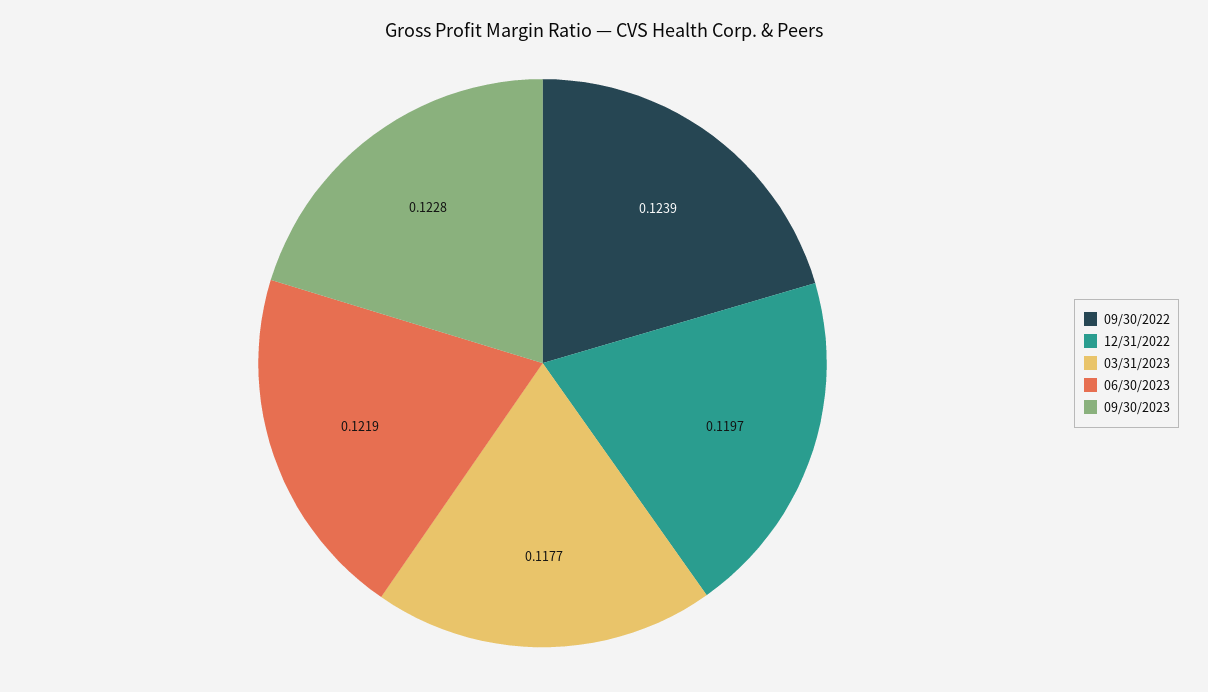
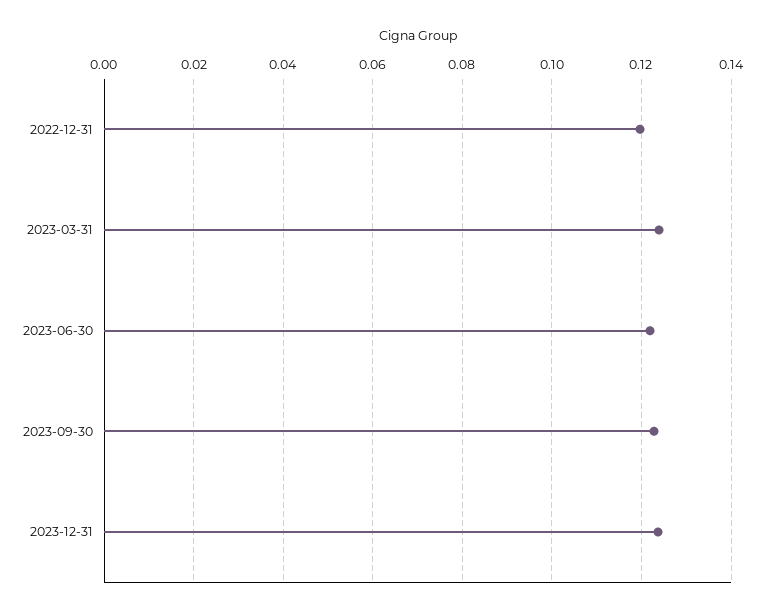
09/30/2022: 0.1239 -> none
03/31/2023: 0.1177 -> 0.124
2023-12-31: none -> 0.124

